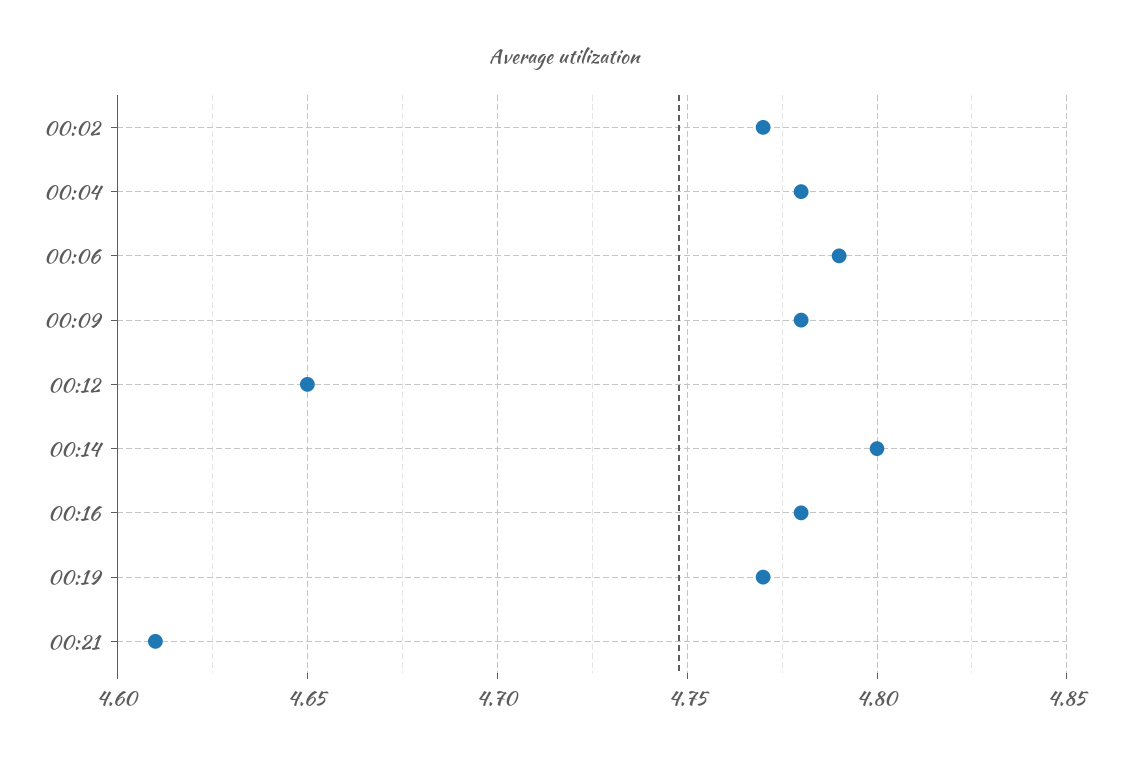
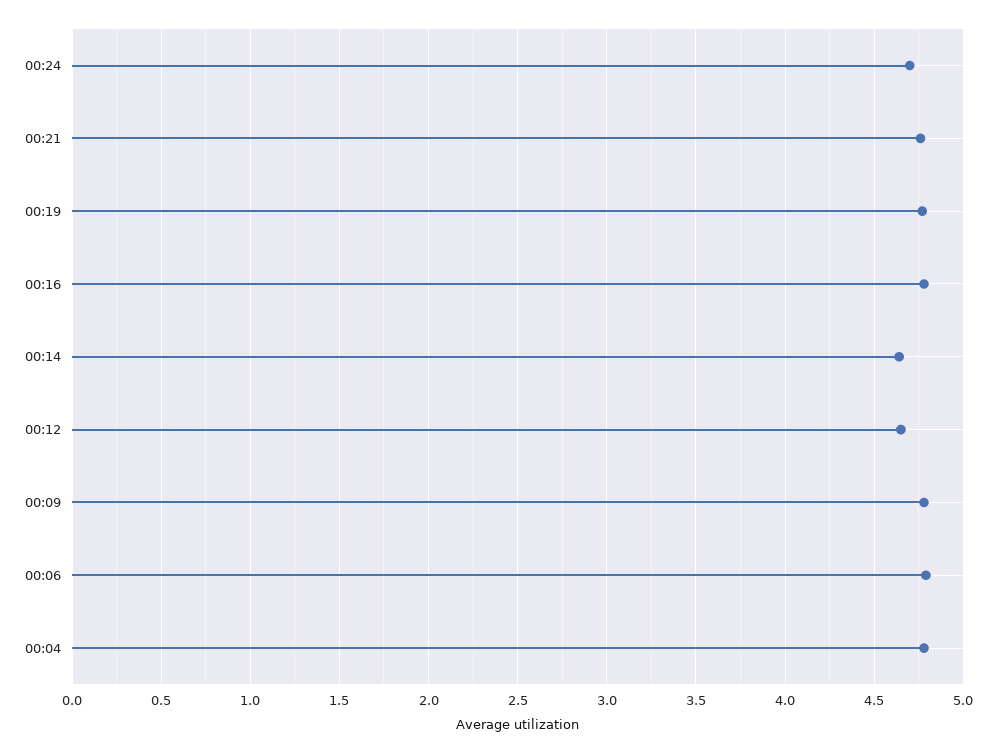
00:02: 4.77 -> none
00:14: 4.8 -> 4.65
00:21: 4.61 -> 4.75
00:24: none -> 4.7

